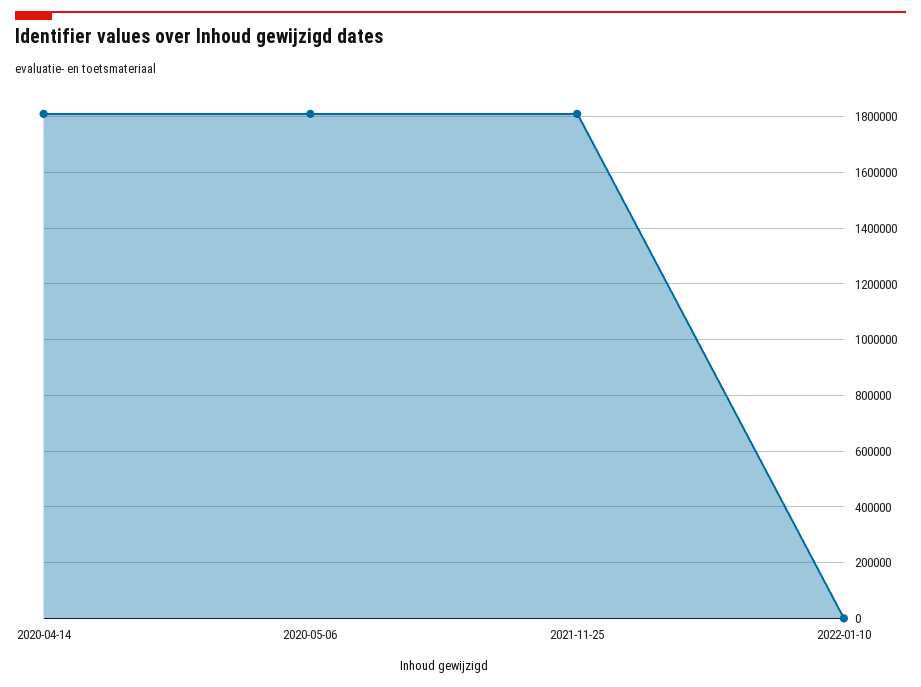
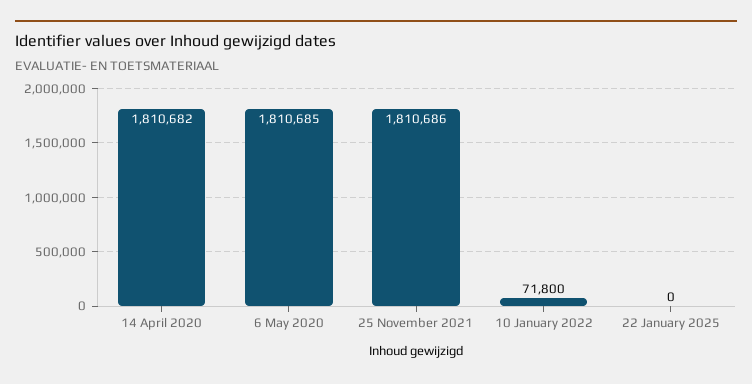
2022-01-10: 0 -> 71800
22 January 2025: none -> 0

